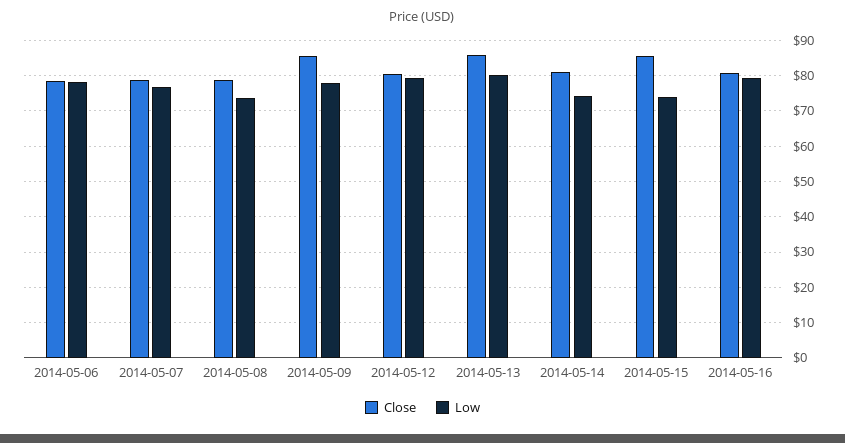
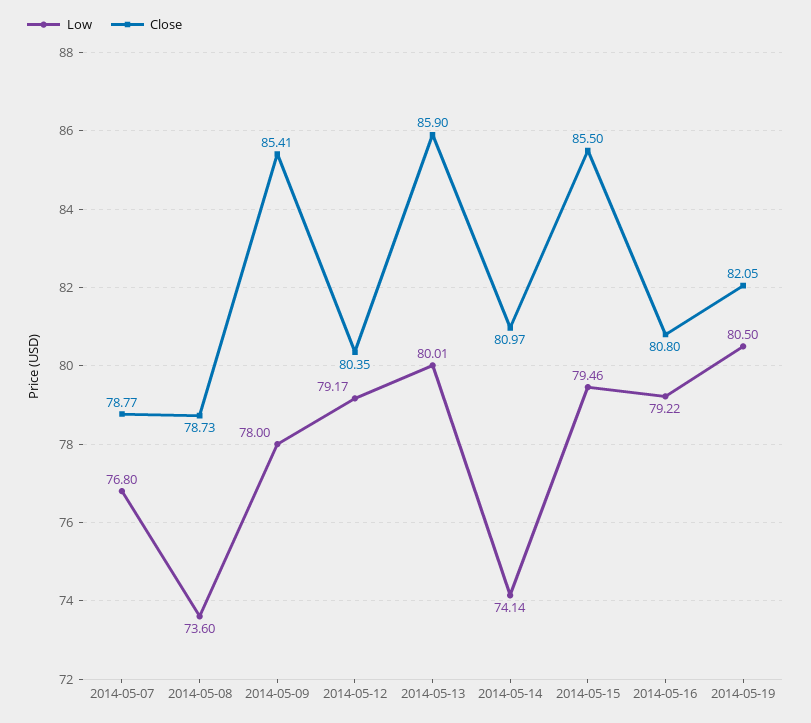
Close, 2014-05-06: 78 -> none
Low, 2014-05-06: 78 -> none
Low, 2014-05-15: 74 -> 79.46
Low, 2014-05-19: none -> 80.5
Close, 2014-05-19: none -> 82.05

